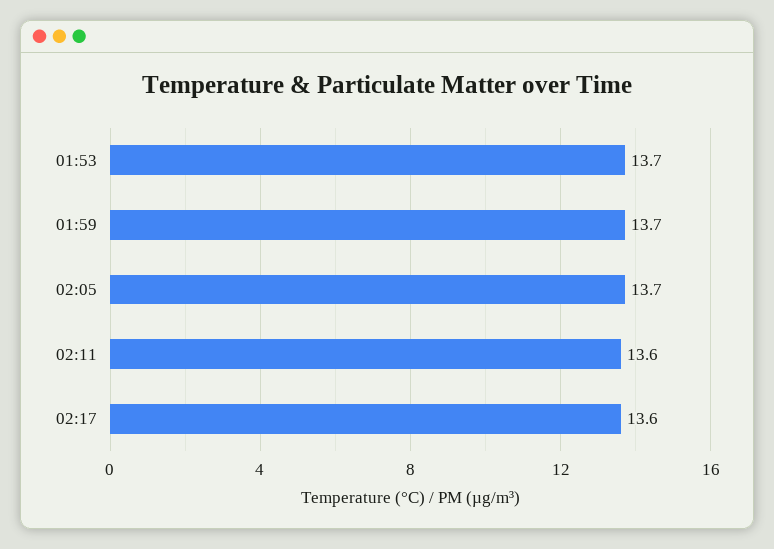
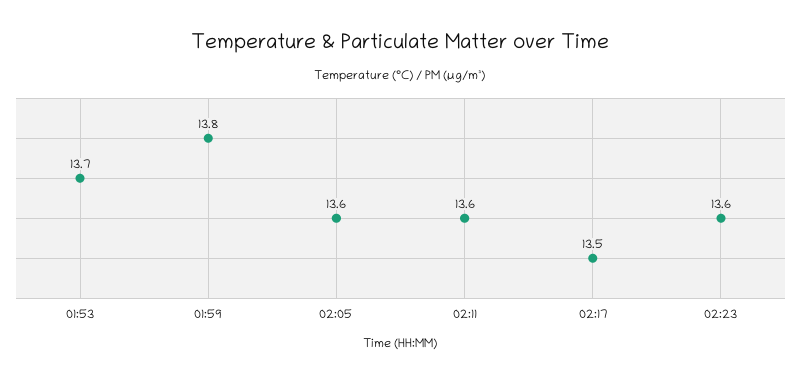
01:59: 13.7 -> 13.8
02:05: 13.7 -> 13.6
02:17: 13.6 -> 13.5
02:23: none -> 13.6

